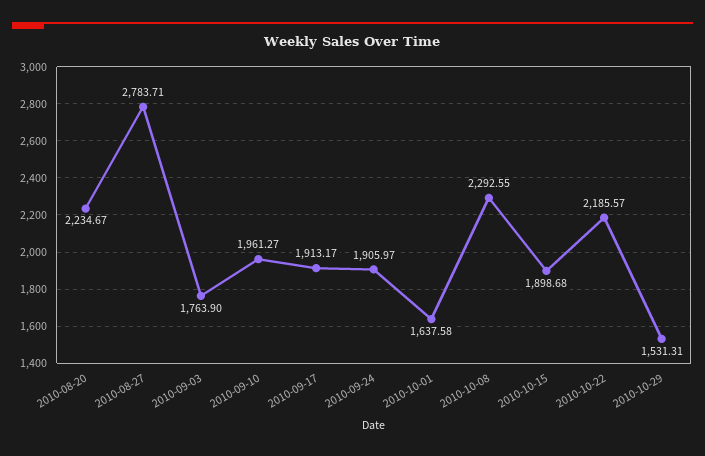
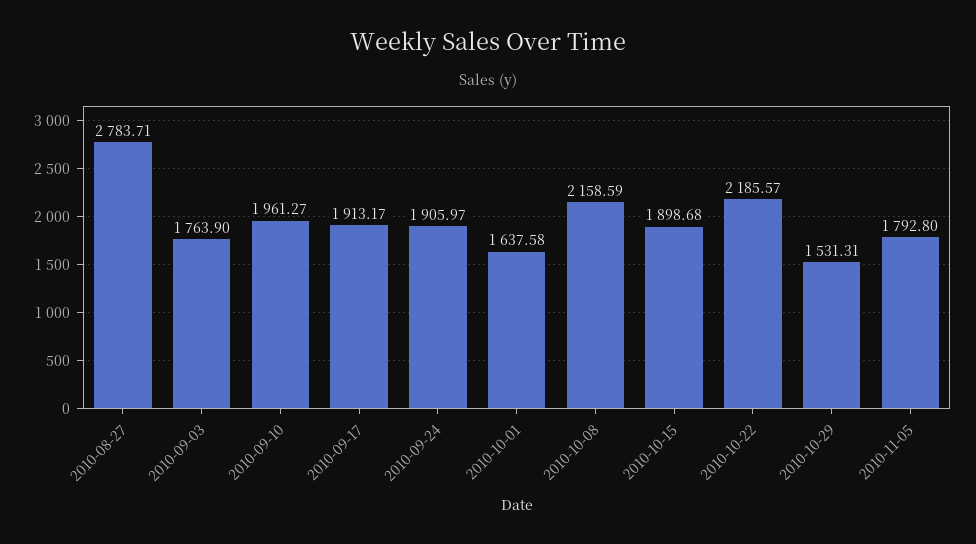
2010-08-20: 2234.67 -> none
2010-10-08: 2292.55 -> 2158.59
2010-11-05: none -> 1792.8

